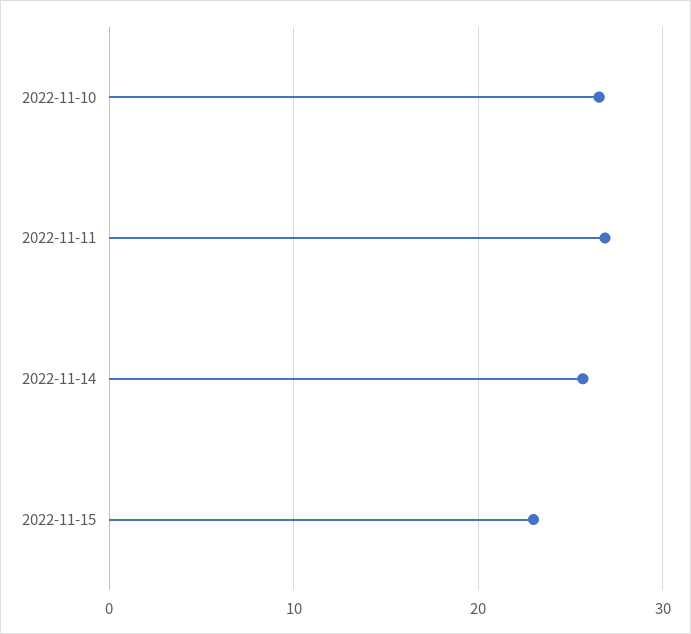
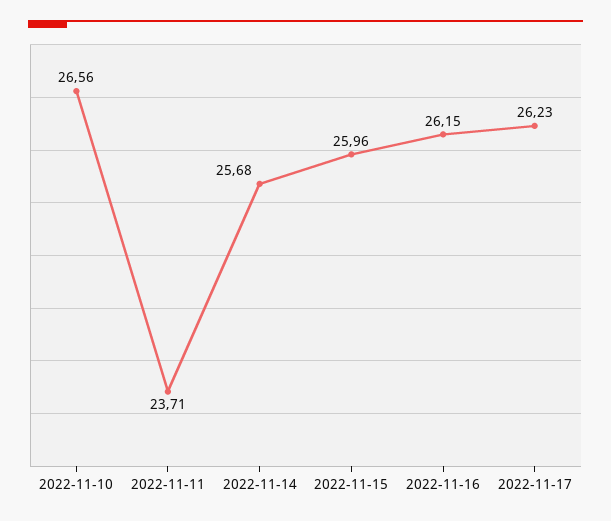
2022-11-11: 27 -> 23.71
2022-11-15: 23 -> 25.96
2022-11-16: none -> 26.15
2022-11-17: none -> 26.23

